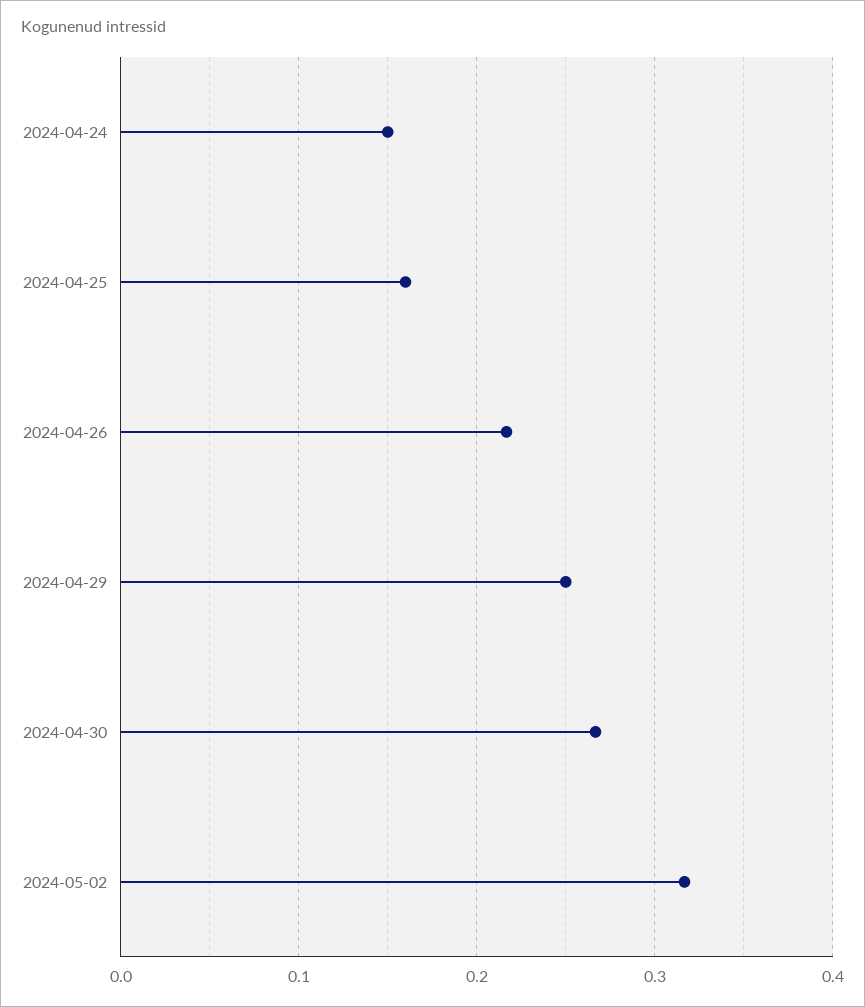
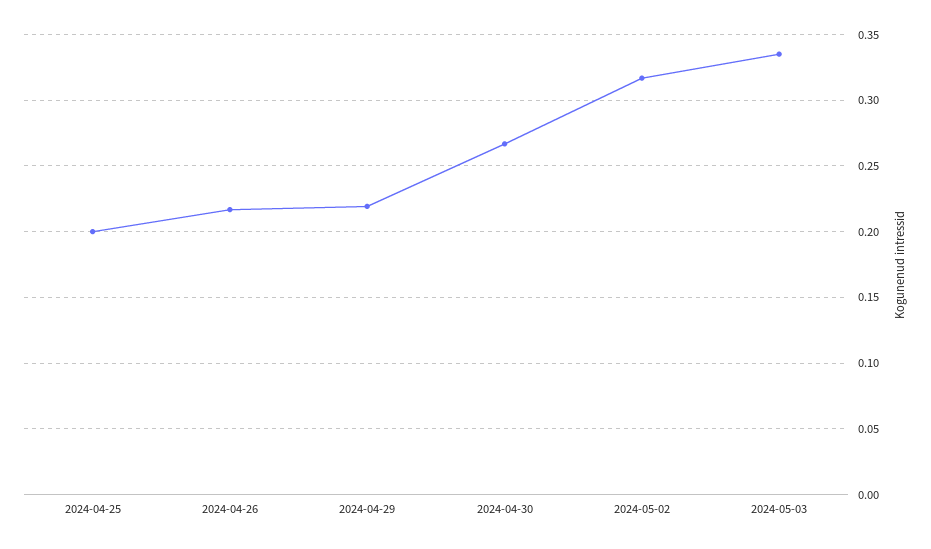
2024-04-24: 0.15 -> none
2024-04-25: 0.16 -> 0.2
2024-04-29: 0.25 -> 0.22
2024-05-03: none -> 0.335

